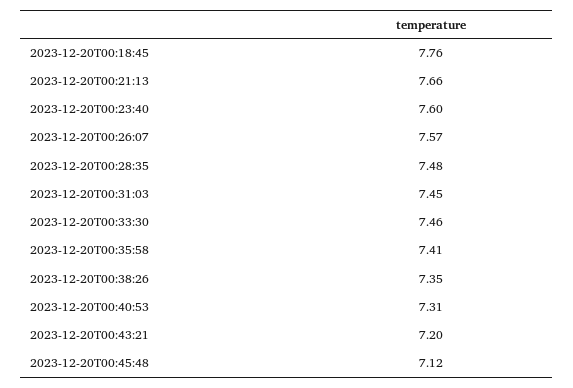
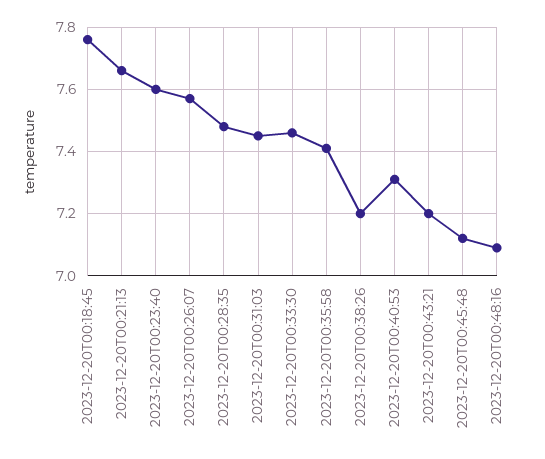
2023-12-20T00:38:26: 7.35 -> 7.2
2023-12-20T00:48:16: none -> 7.1

